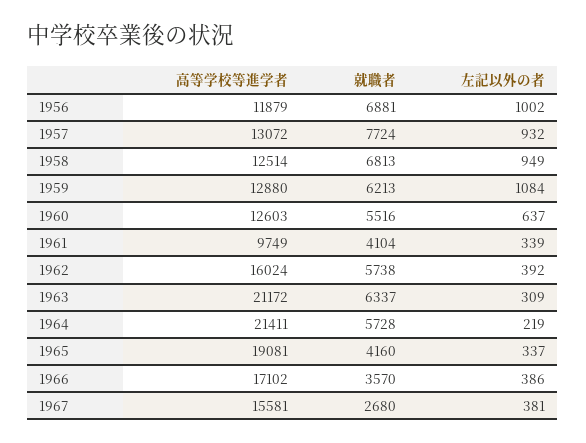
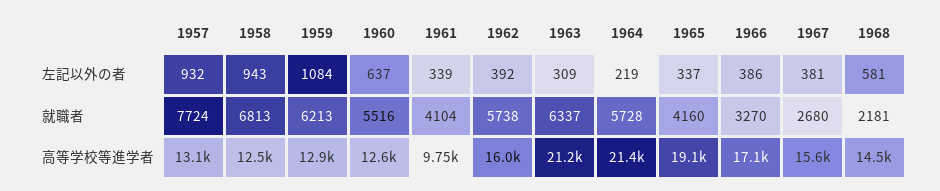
高等学校等進学者, 1956: 11879 -> none
就職者, 1956: 6881 -> none
左記以外の者, 1956: 1002 -> none
左記以外の者, 1958: 949 -> 943
就職者, 1966: 3570 -> 3270
左記以外の者, 1968: none -> 581
就職者, 1968: none -> 2181
高等学校等進学者, 1968: none -> 14500

